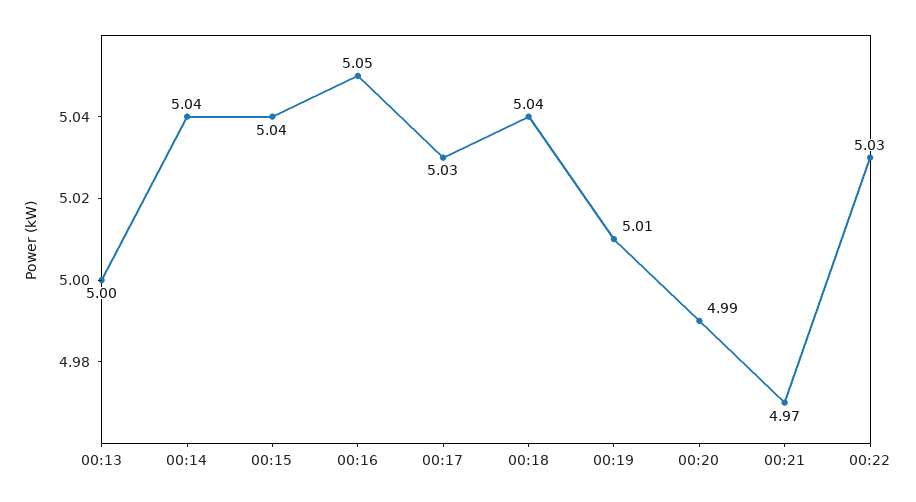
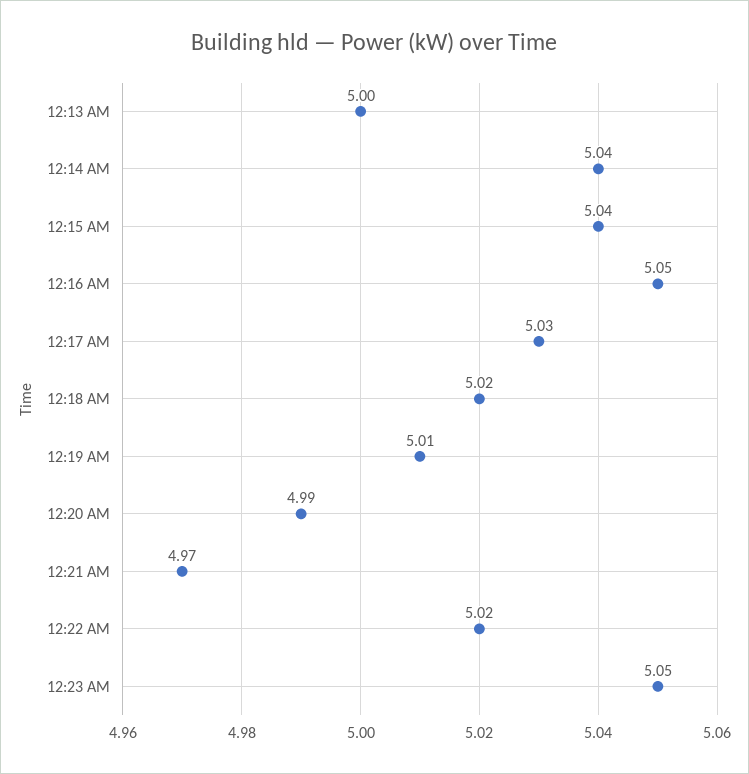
00:18: 5.04 -> 5.02
00:22: 5.03 -> 5.02
12:23 AM: none -> 5.05

